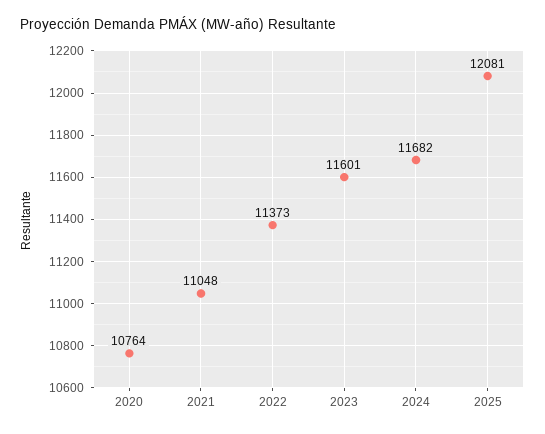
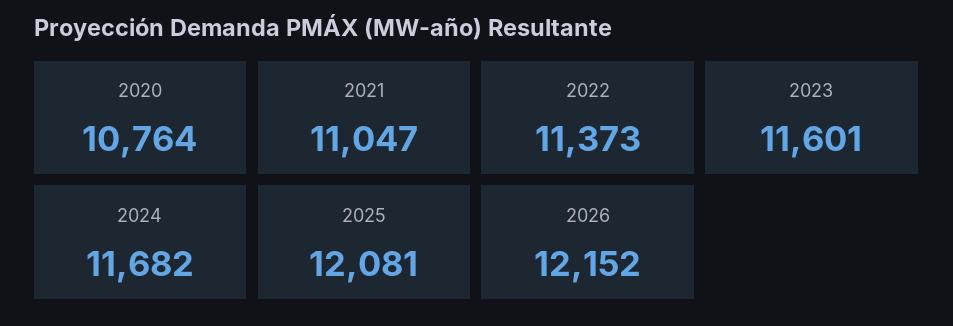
2021: 11048 -> 11047
2026: none -> 12152

